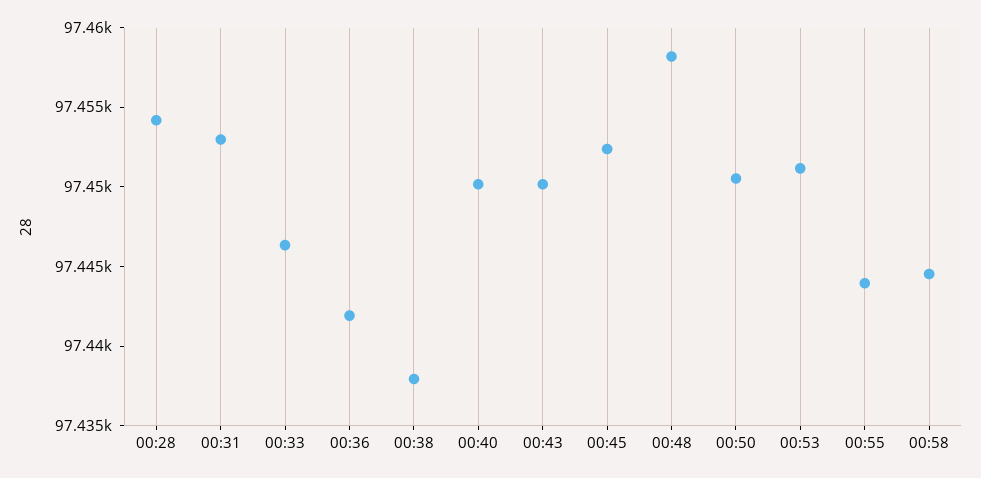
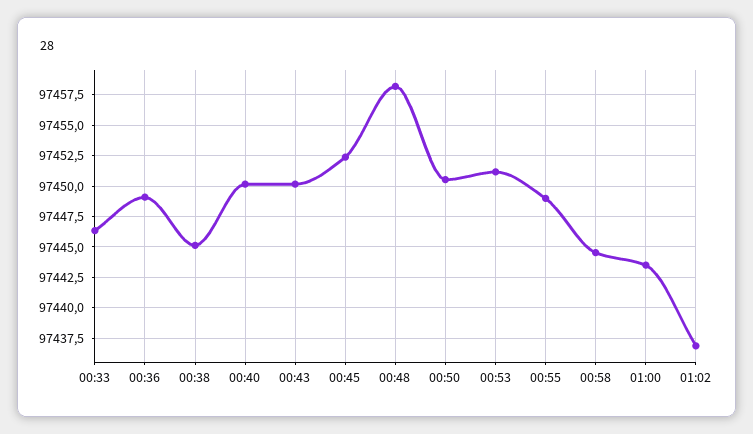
00:28: 97454 -> none
00:31: 97453 -> none
00:36: 97442 -> 97449
00:38: 97438 -> 97445
00:55: 97444 -> 97449
01:00: none -> 97443.5
01:02: none -> 97437

